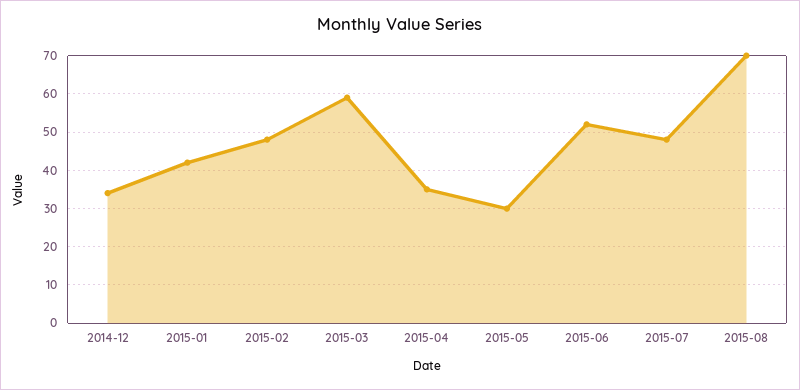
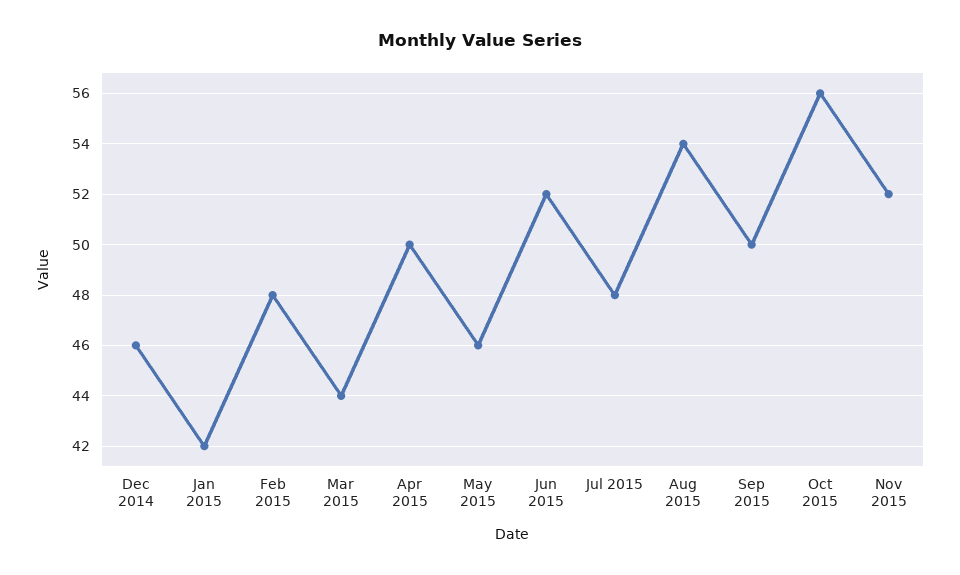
2014-12: 35 -> 46
2015-03: 60 -> 44
2015-04: 35 -> 50
2015-05: 30 -> 46
2015-08: 70 -> 54
Sep 2015: none -> 50
Oct 2015: none -> 56
Nov 2015: none -> 52

